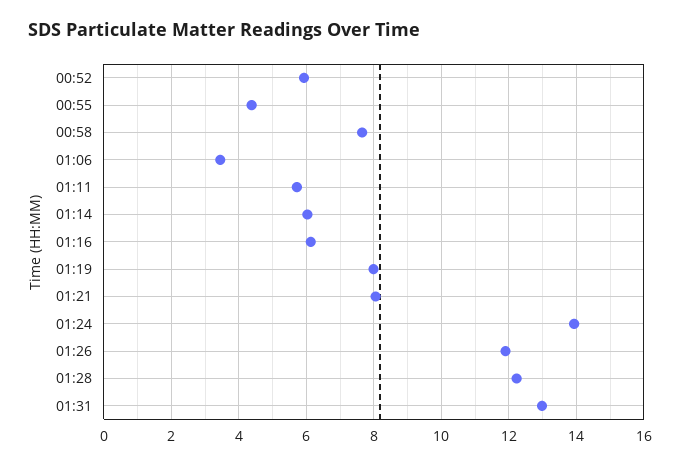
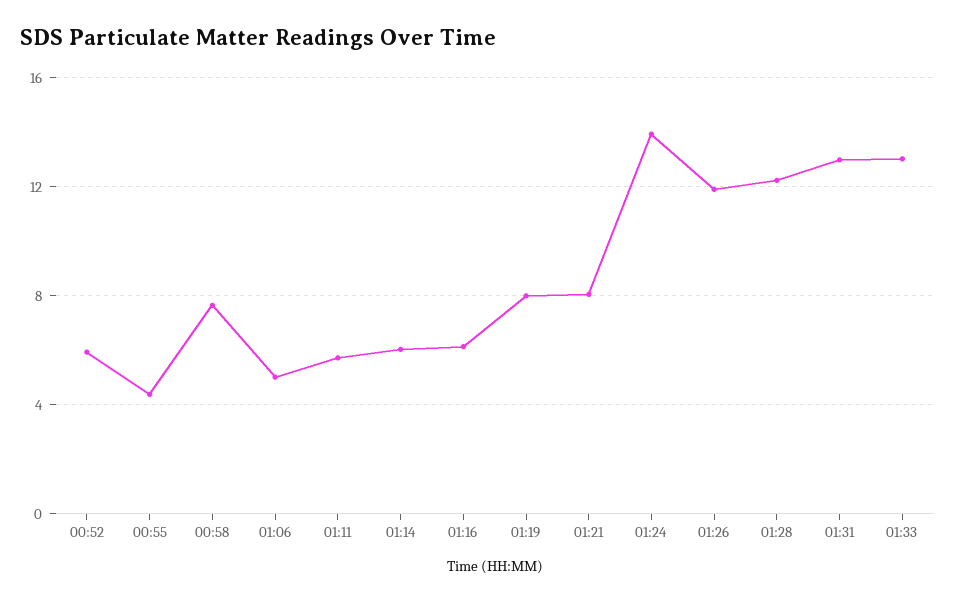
01:06: 3.4 -> 5
01:33: none -> 13

